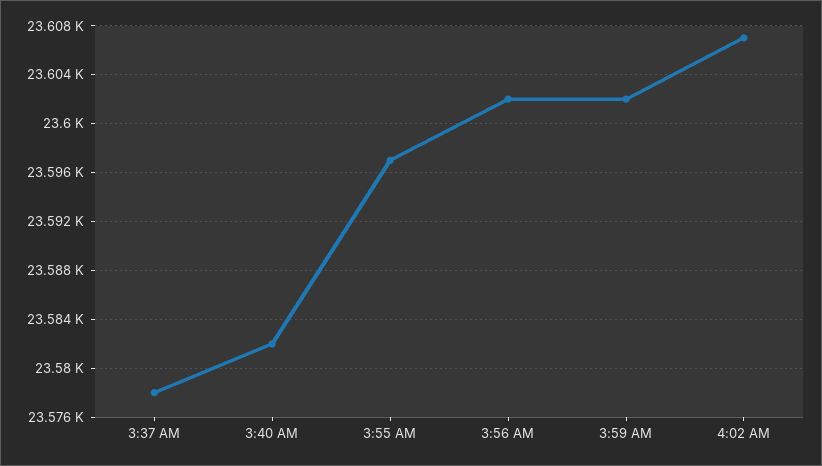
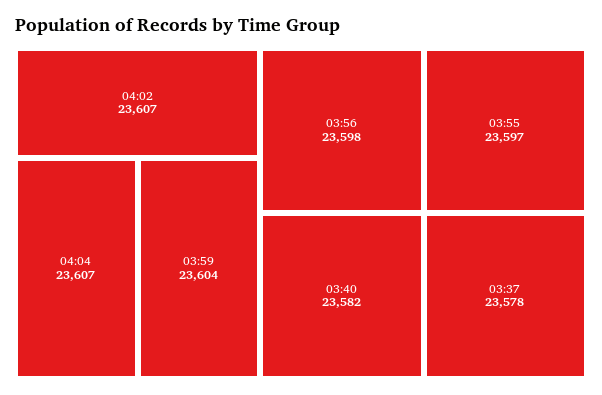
3:56 AM: 23602 -> 23598
3:59 AM: 23602 -> 23604
04:04: none -> 23607

